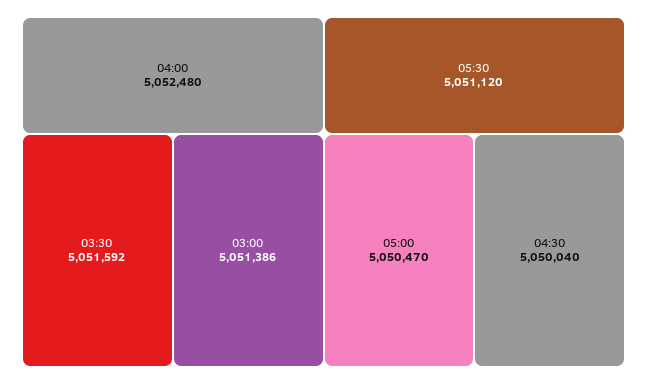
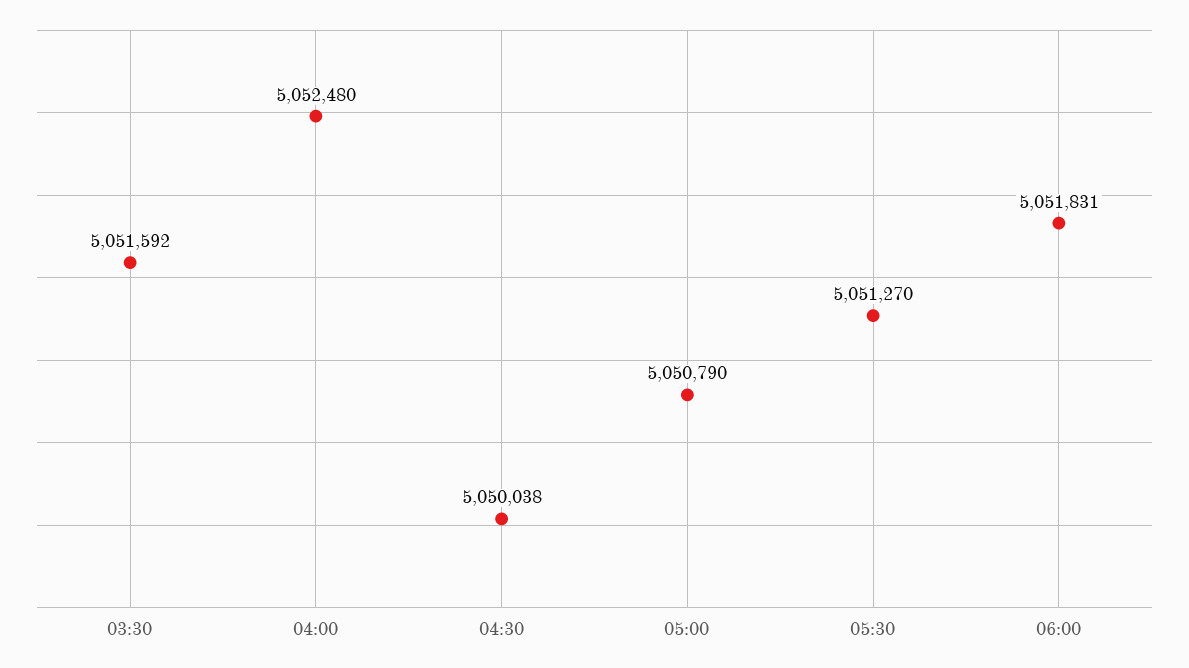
03:00: 5051386 -> none
05:30: 5051120 -> 5051270
05:00: 5050470 -> 5050790
04:30: 5050040 -> 5050038
06:00: none -> 5051831

